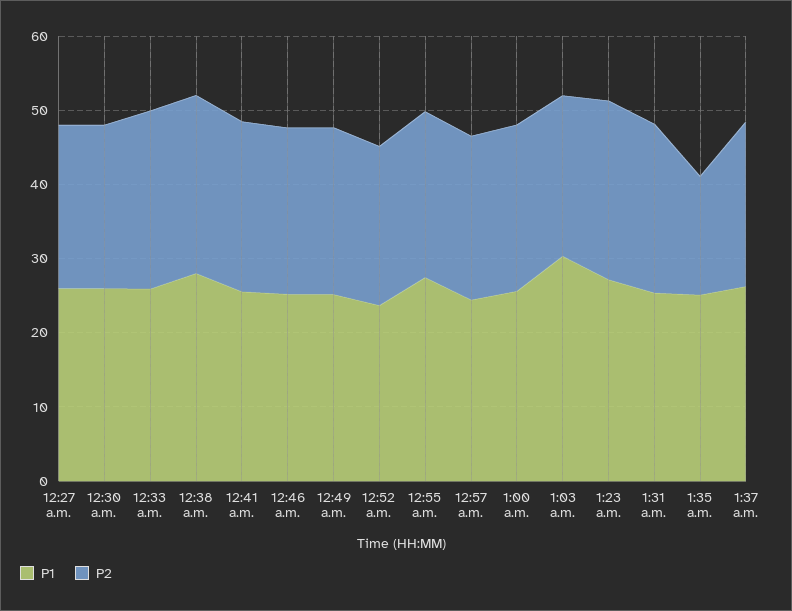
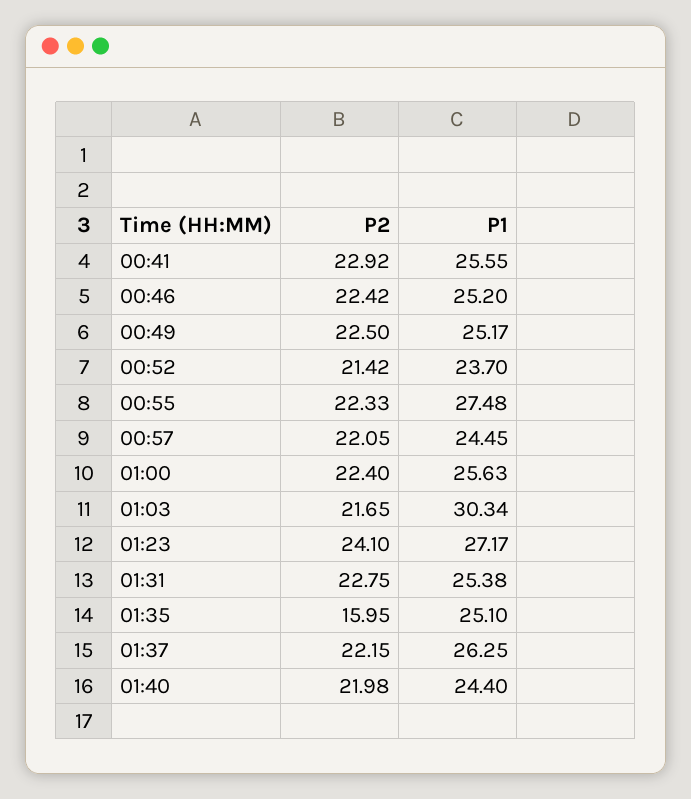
P1, 12:27 a.m.: 26 -> none
P2, 12:27 a.m.: 22 -> none
P1, 12:30 a.m.: 26 -> none
P2, 12:30 a.m.: 22 -> none
P1, 12:33 a.m.: 26 -> none
P2, 12:33 a.m.: 24 -> none
P1, 12:38 a.m.: 28 -> none
P2, 12:38 a.m.: 24 -> none
P2, 01:40: none -> 21.98
P1, 01:40: none -> 24.4

